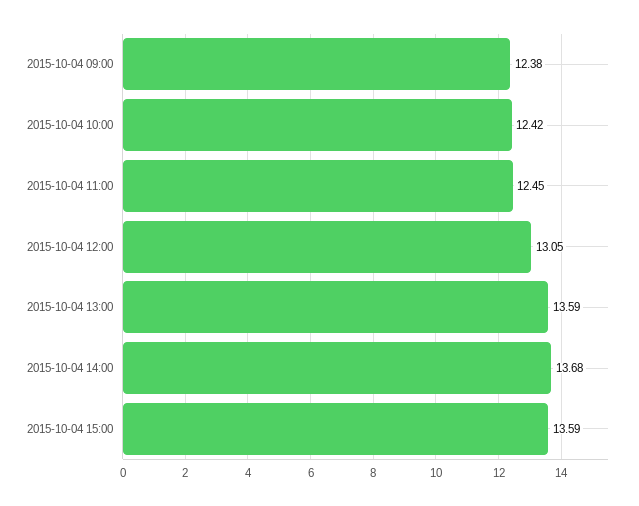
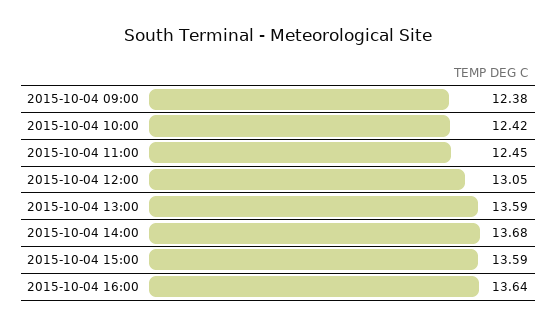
2015-10-04 16:00: none -> 13.64

